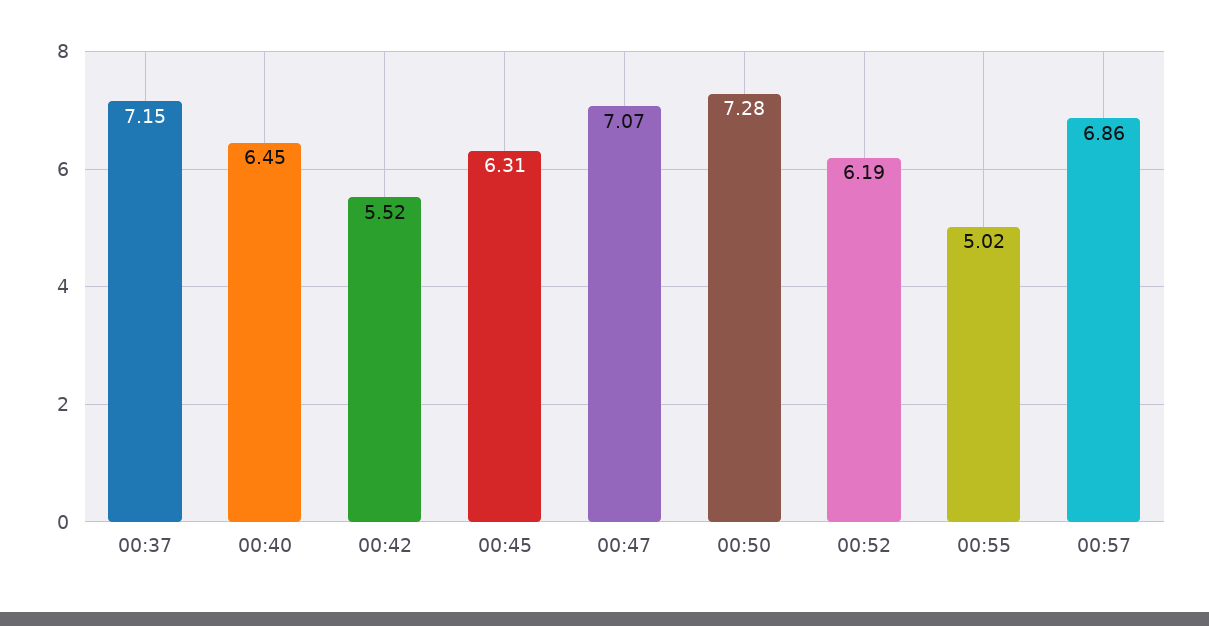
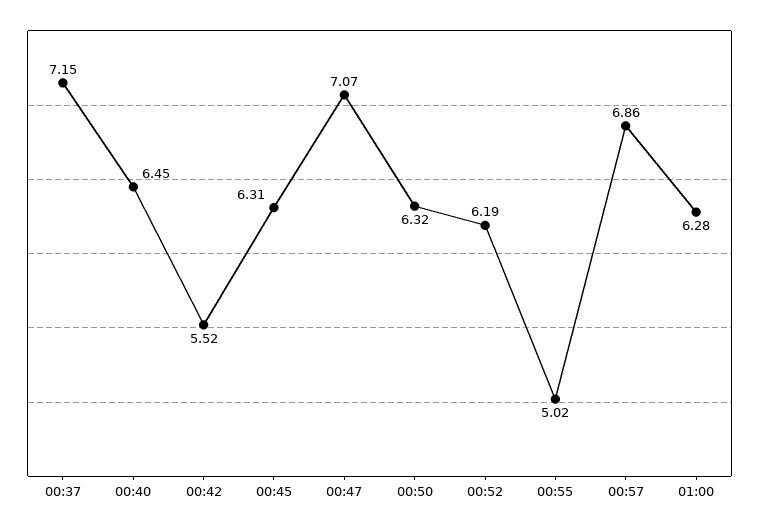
00:50: 7.28 -> 6.32
01:00: none -> 6.28

